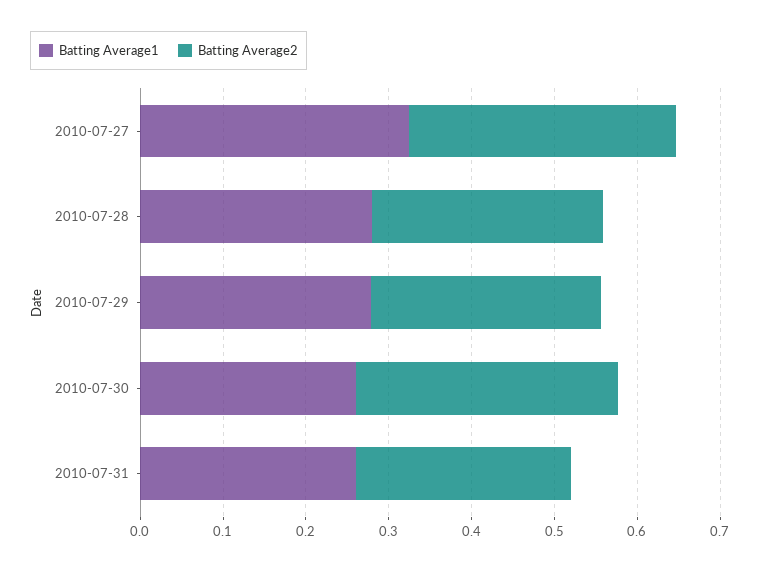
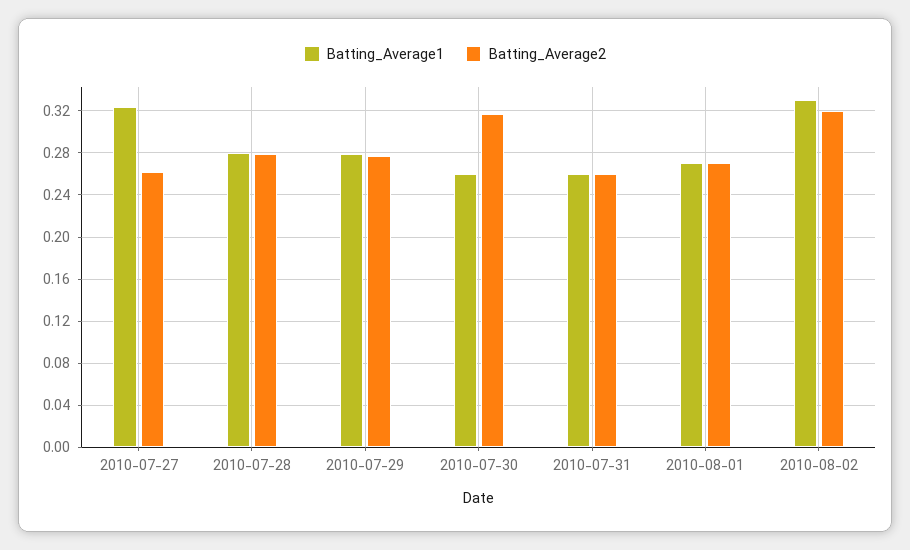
Batting Average2, 2010-07-27: 0.32 -> 0.26
Batting Average1, 2010-08-01: none -> 0.27
Batting Average2, 2010-08-01: none -> 0.27
Batting Average1, 2010-08-02: none -> 0.33
Batting Average2, 2010-08-02: none -> 0.32

